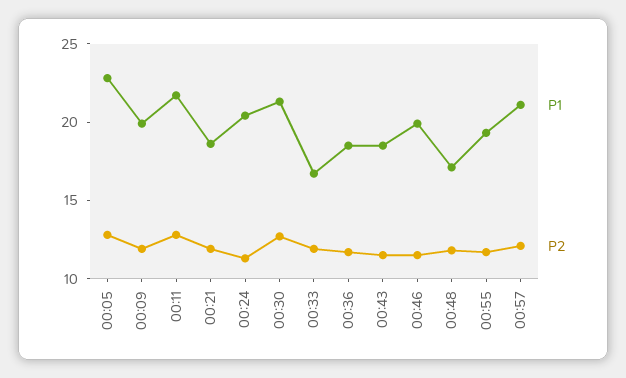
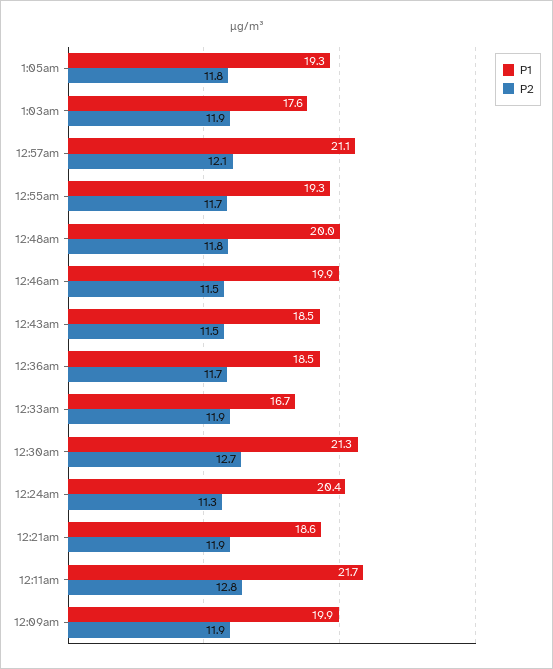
P1, 00:05: 23 -> none
P2, 00:05: 13 -> none
P1, 00:48: 17 -> 20
P1, 1:05am: none -> 19.3
P2, 1:05am: none -> 11.8
P1, 1:03am: none -> 17.6
P2, 1:03am: none -> 11.9

